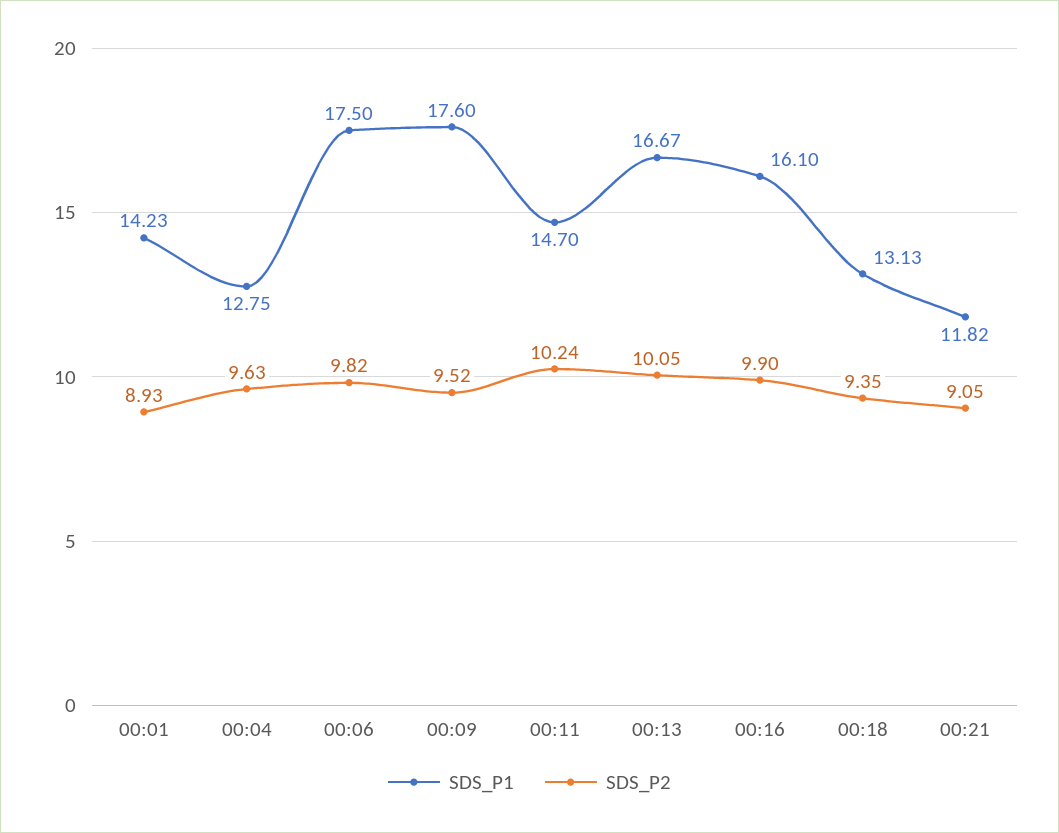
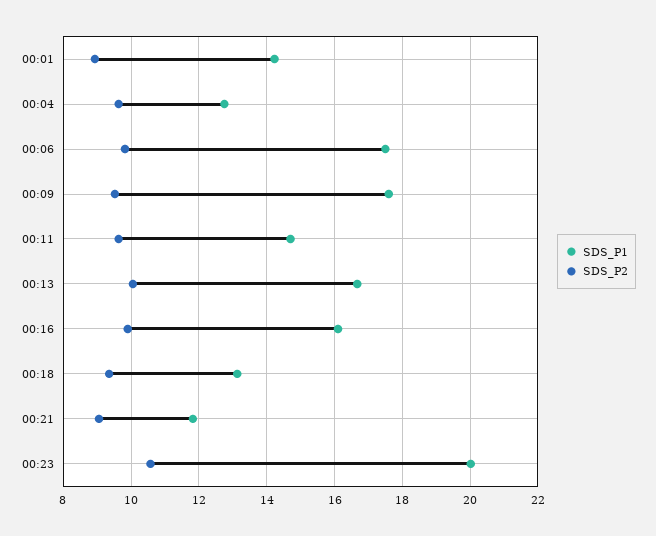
SDS_P2, 00:11: 10.24 -> 9.6
SDS_P1, 00:23: none -> 20
SDS_P2, 00:23: none -> 10.6

